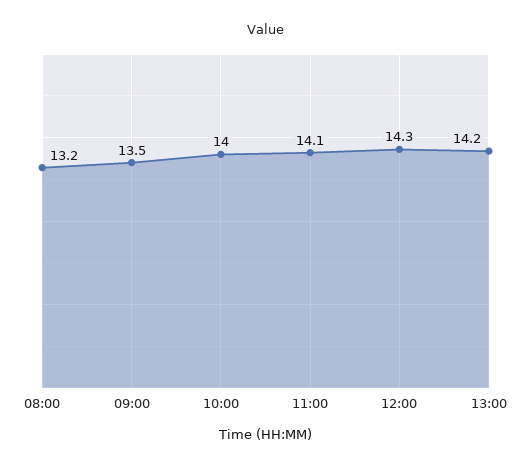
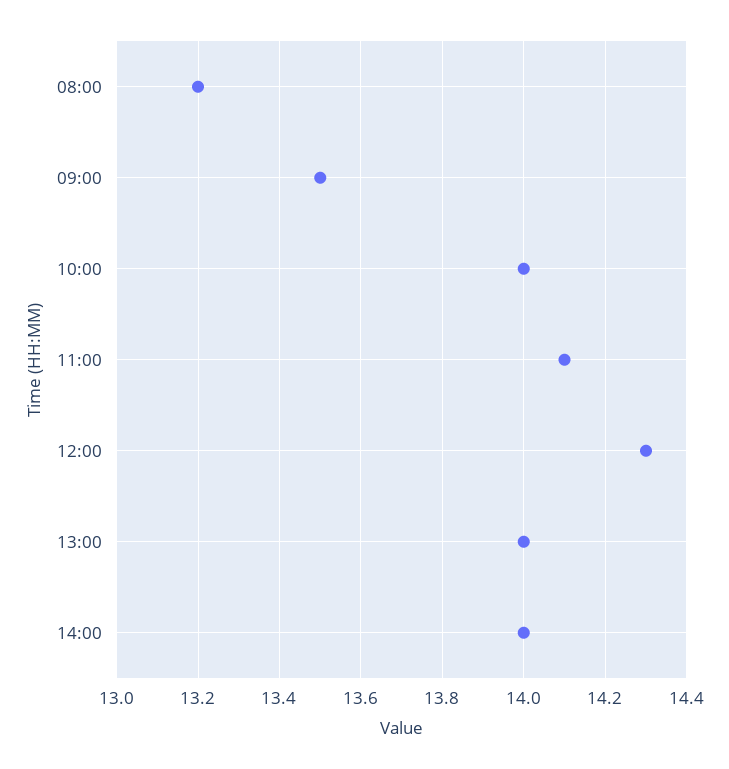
13:00: 14.2 -> 14
14:00: none -> 14

